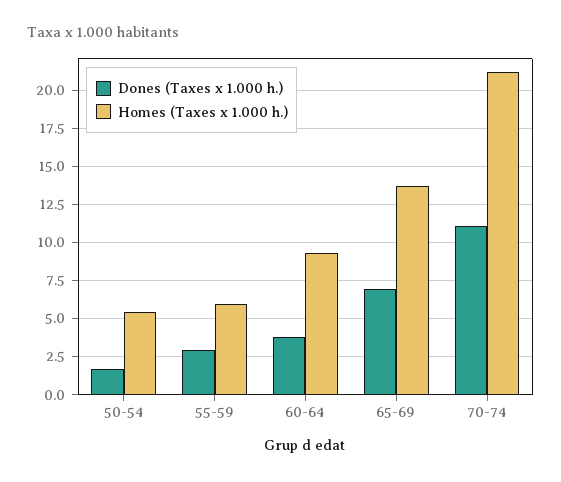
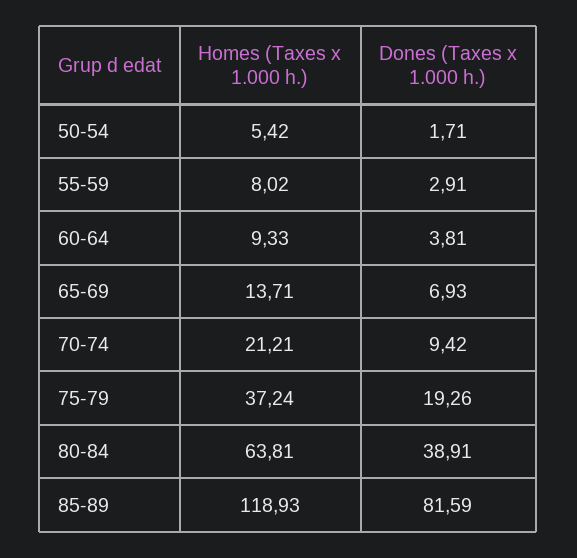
Homes (Taxes x 1.000 h.), 55-59: 6 -> 8.02
Dones (Taxes x 1.000 h.), 70-74: 11 -> 9.42
Homes (Taxes x 1.000 h.), 75-79: none -> 37.24
Dones (Taxes x 1.000 h.), 75-79: none -> 19.26
Homes (Taxes x 1.000 h.), 80-84: none -> 63.81
Dones (Taxes x 1.000 h.), 80-84: none -> 38.91
Homes (Taxes x 1.000 h.), 85-89: none -> 118.93
Dones (Taxes x 1.000 h.), 85-89: none -> 81.59

